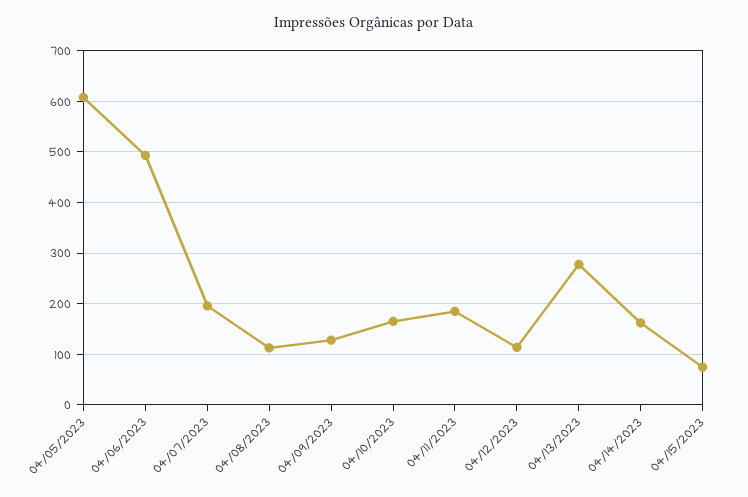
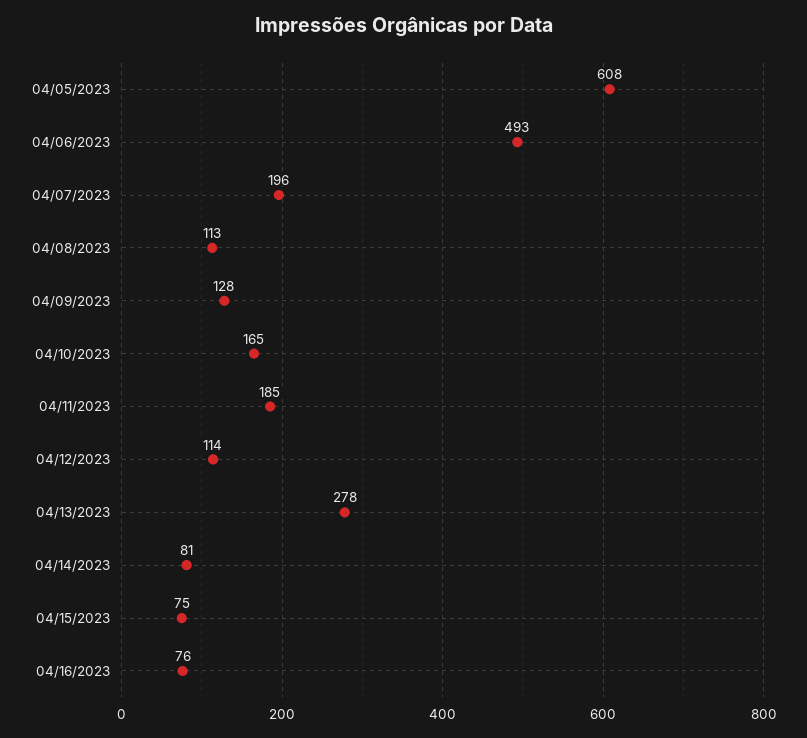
04/14/2023: 160 -> 81
04/16/2023: none -> 76

